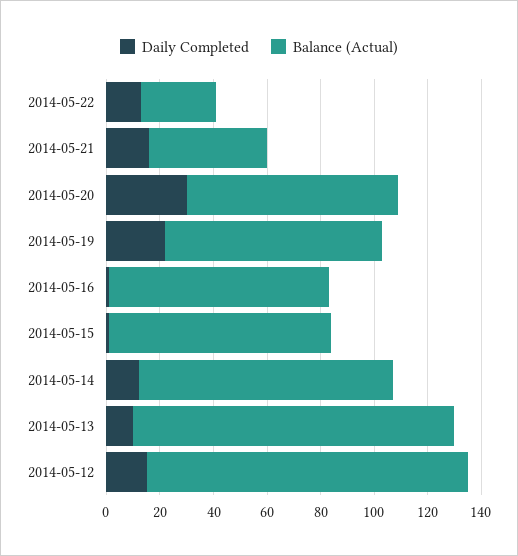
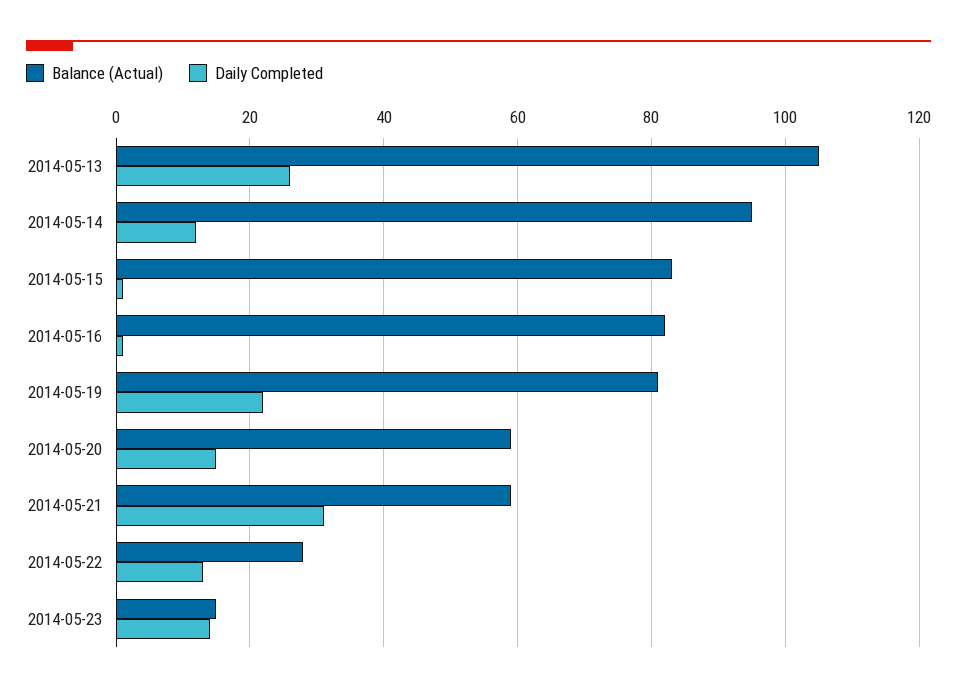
Daily Completed, 2014-05-21: 15 -> 30
Balance (Actual), 2014-05-21: 45 -> 60
Daily Completed, 2014-05-20: 30 -> 15
Balance (Actual), 2014-05-20: 80 -> 60
Daily Completed, 2014-05-13: 10 -> 25
Balance (Actual), 2014-05-13: 120 -> 105
Daily Completed, 2014-05-12: 15 -> none
Balance (Actual), 2014-05-12: 120 -> none
Balance (Actual), 2014-05-23: none -> 15
Daily Completed, 2014-05-23: none -> 15

